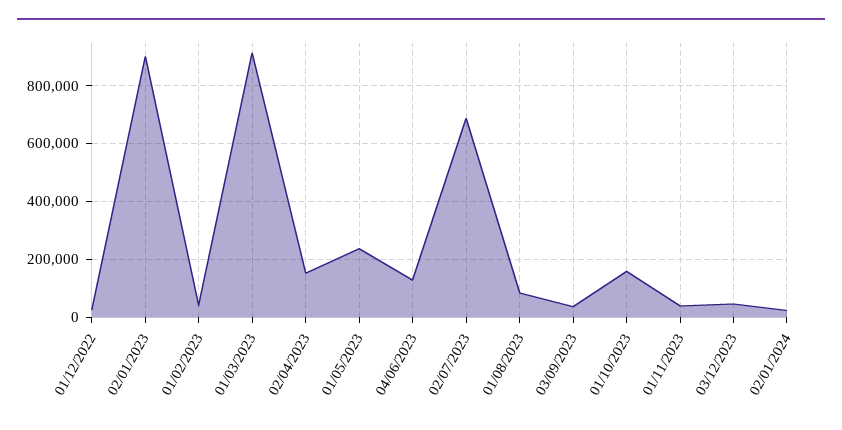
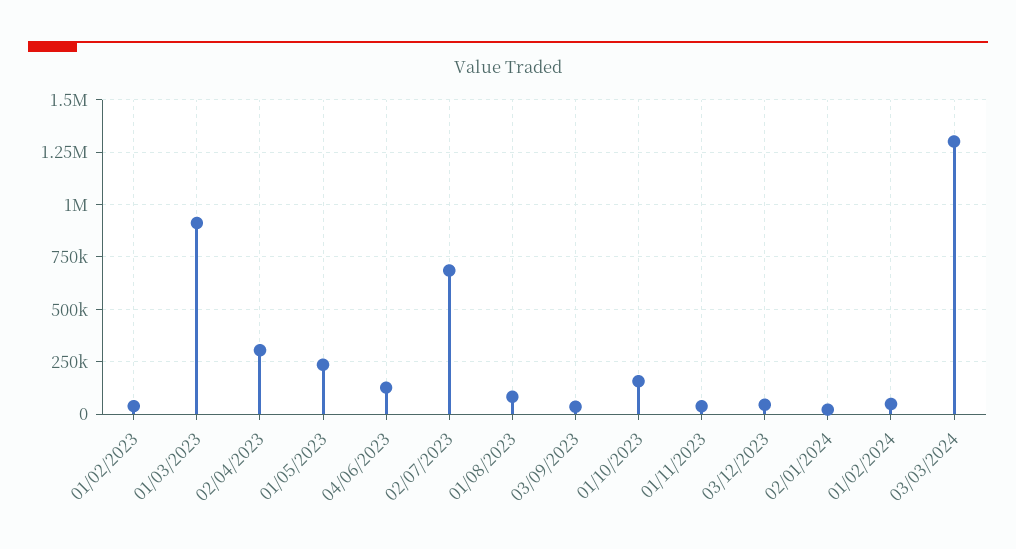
01/12/2022: 25000 -> none
02/01/2023: 900000 -> none
02/04/2023: 150000 -> 300000
01/02/2024: none -> 50000
03/03/2024: none -> 1300000

